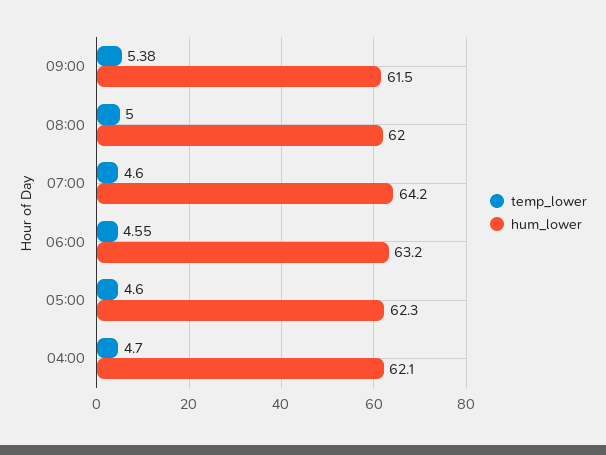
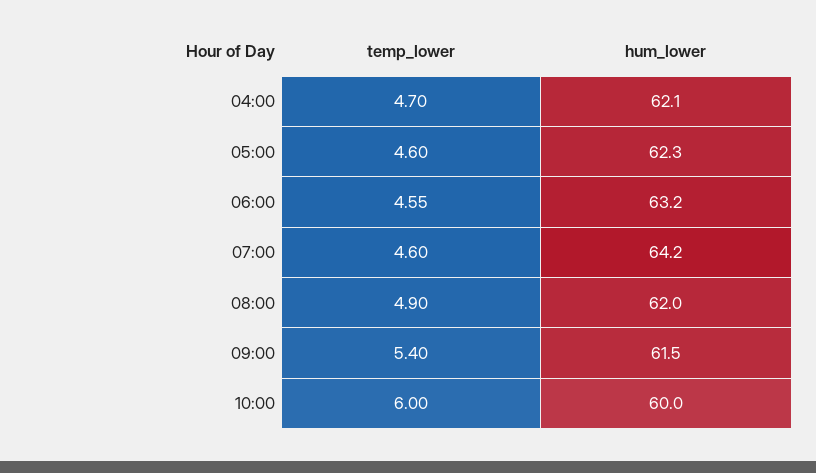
temp_lower, 09:00: 5.38 -> 5.4
temp_lower, 08:00: 5 -> 4.9
temp_lower, 10:00: none -> 6
hum_lower, 10:00: none -> 60

